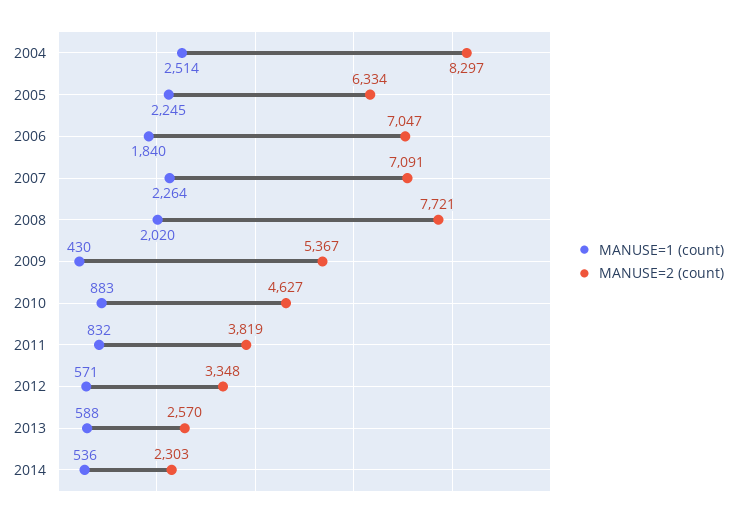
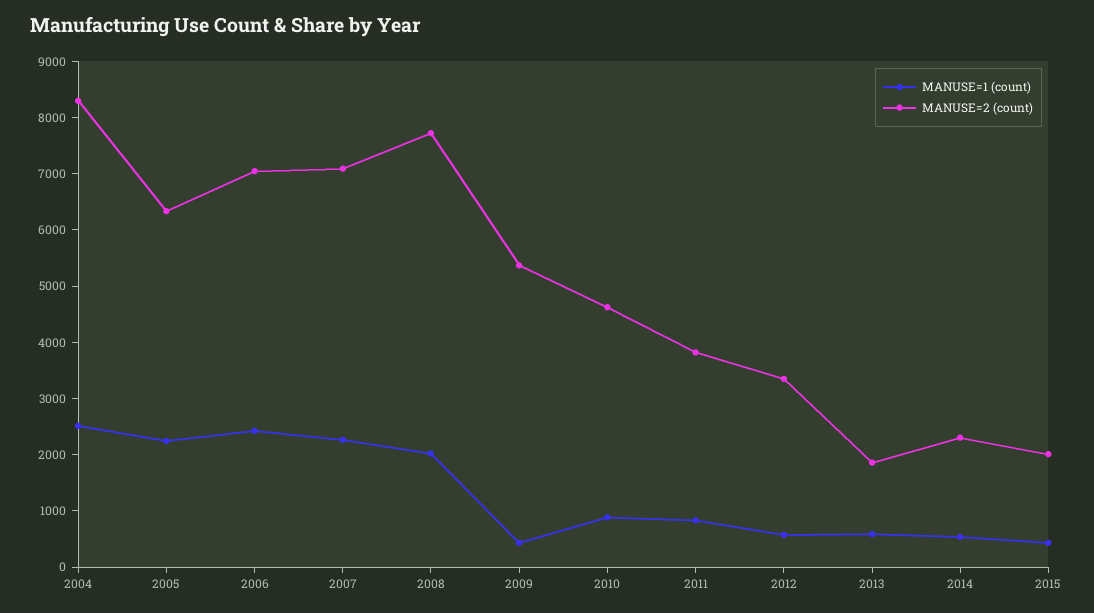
MANUSE=1 (count), 2006: 1840 -> 2400
MANUSE=2 (count), 2013: 2570 -> 1800
MANUSE=1 (count), 2015: none -> 400
MANUSE=2 (count), 2015: none -> 2000

